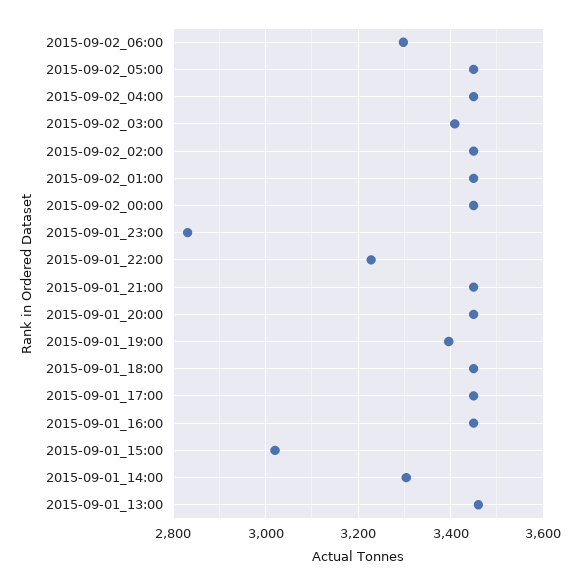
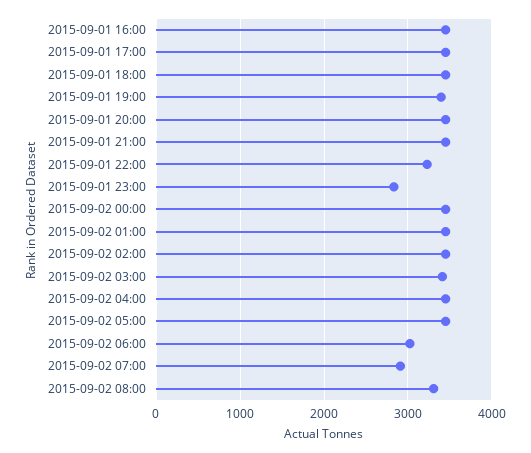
2015-09-02_06:00: 3300 -> 3000
2015-09-01_15:00: 3020 -> none
2015-09-01_14:00: 3300 -> none
2015-09-01_13:00: 3460 -> none
2015-09-02 07:00: none -> 2900
2015-09-02 08:00: none -> 3300

